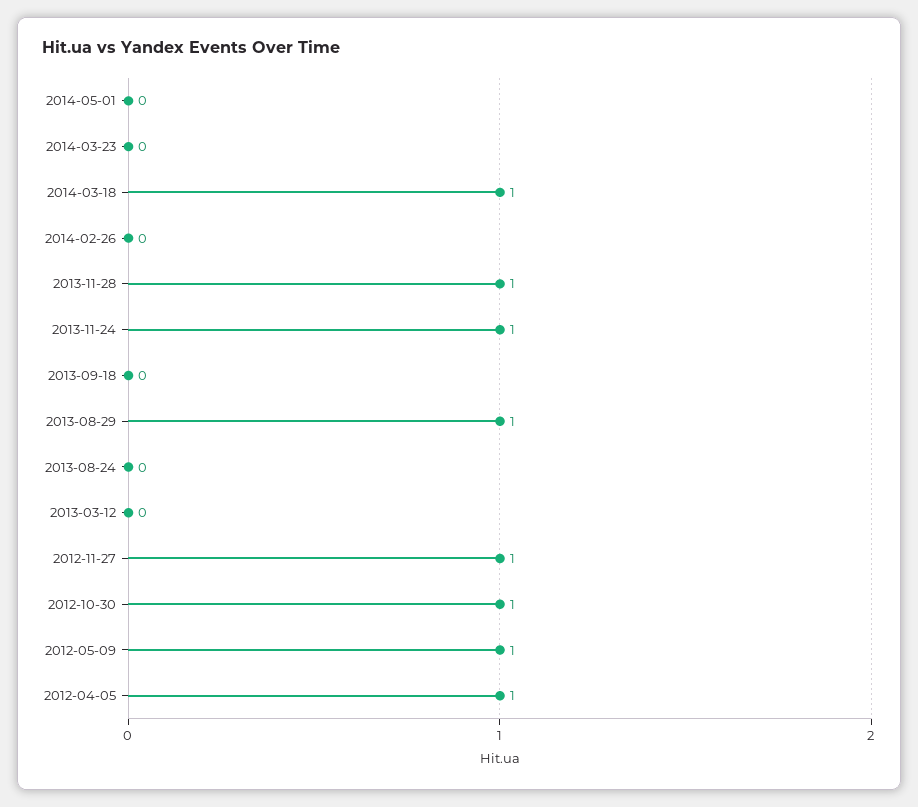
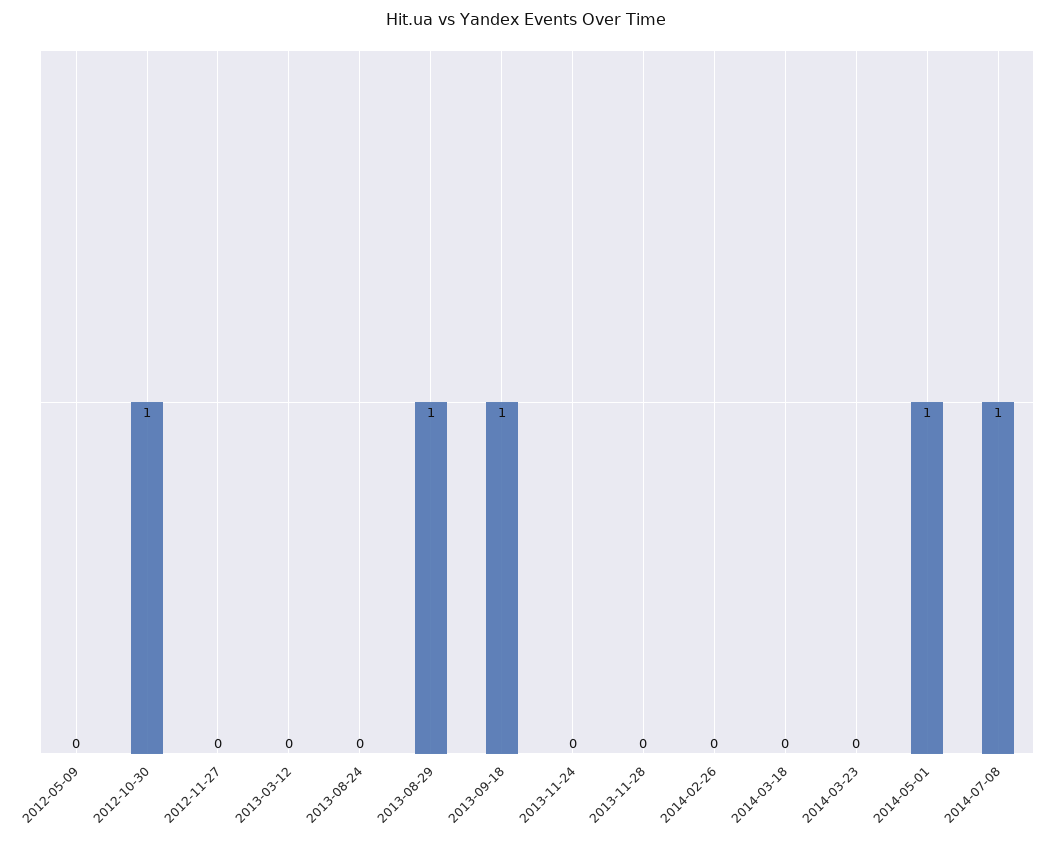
2014-05-01: 0 -> 1
2014-03-18: 1 -> 0
2013-11-28: 1 -> 0
2013-11-24: 1 -> 0
2013-09-18: 0 -> 1
2012-11-27: 1 -> 0
2012-05-09: 1 -> 0
2012-04-05: 1 -> none
2014-07-08: none -> 1

